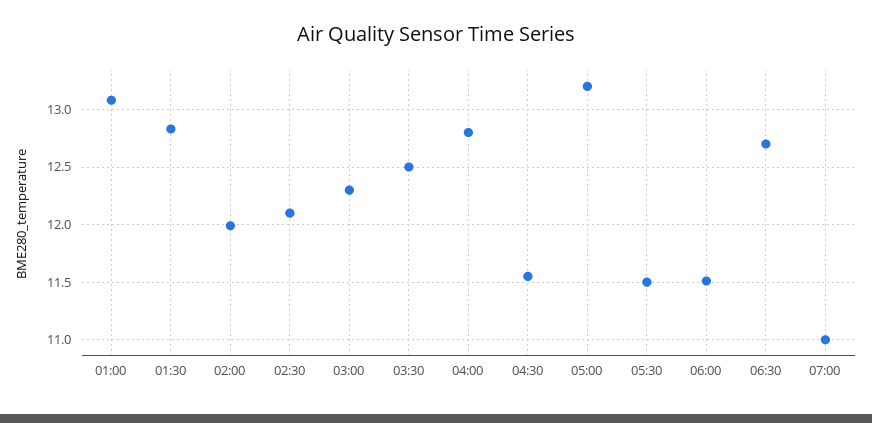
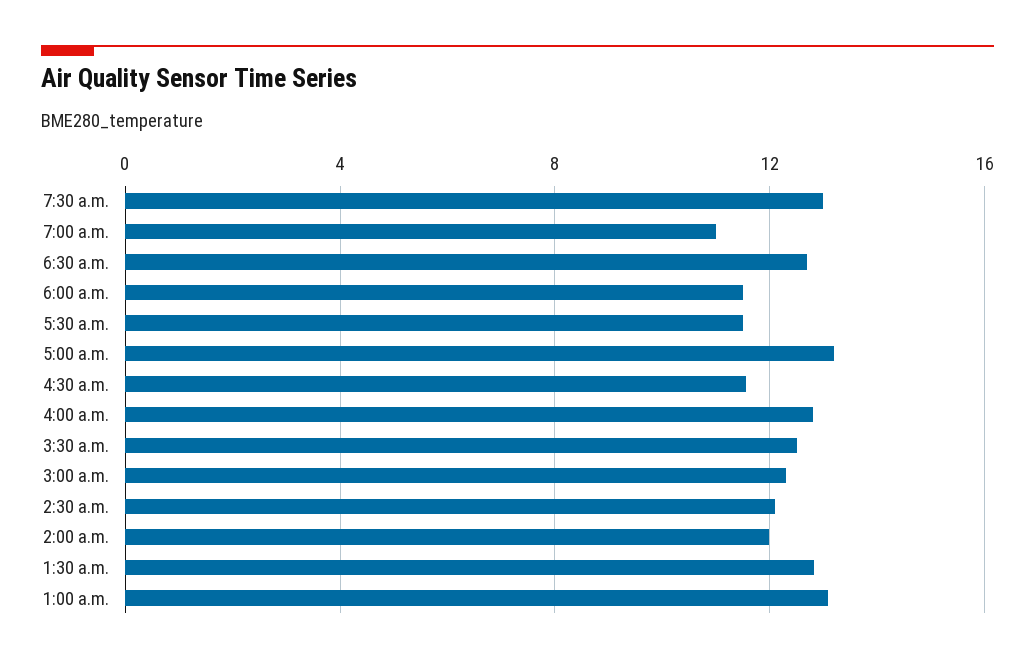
7:30 a.m.: none -> 13

